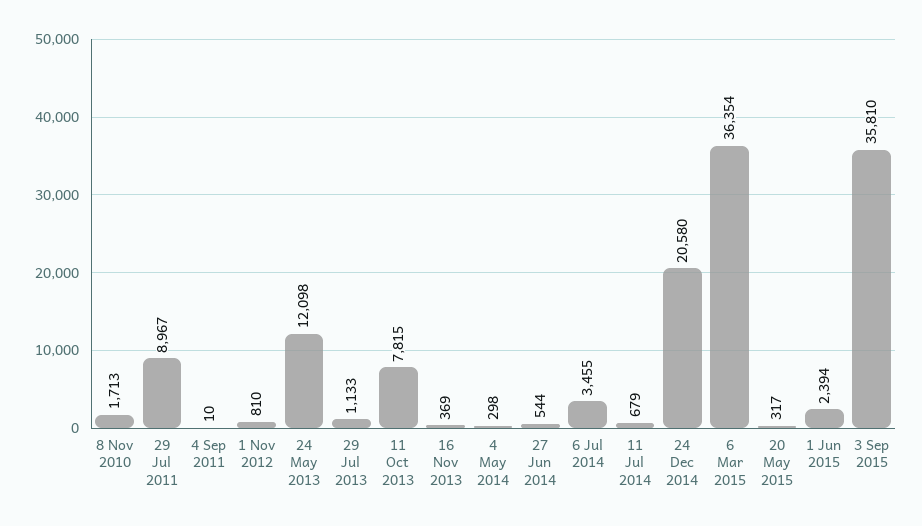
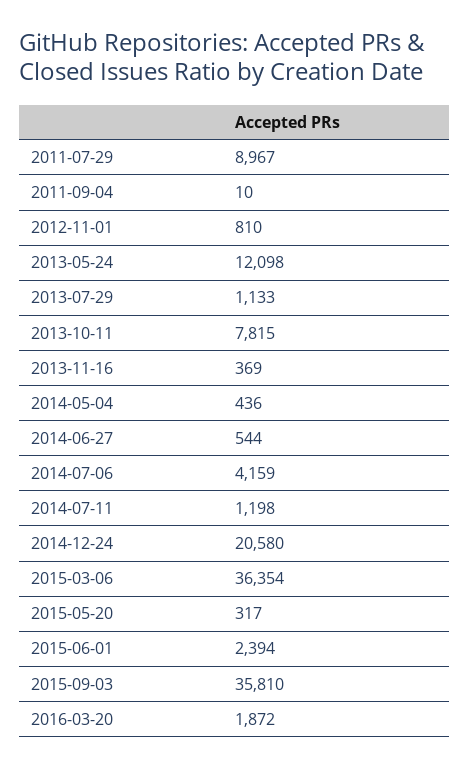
8 Nov 2010: 1713 -> none
4 May 2014: 298 -> 436
6 Jul 2014: 3455 -> 4159
11 Jul 2014: 679 -> 1198
2016-03-20: none -> 1872

